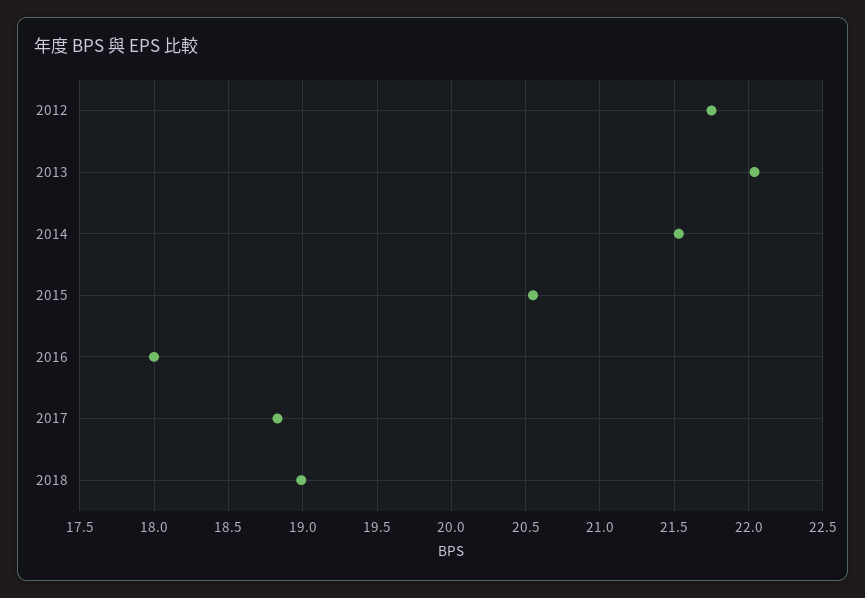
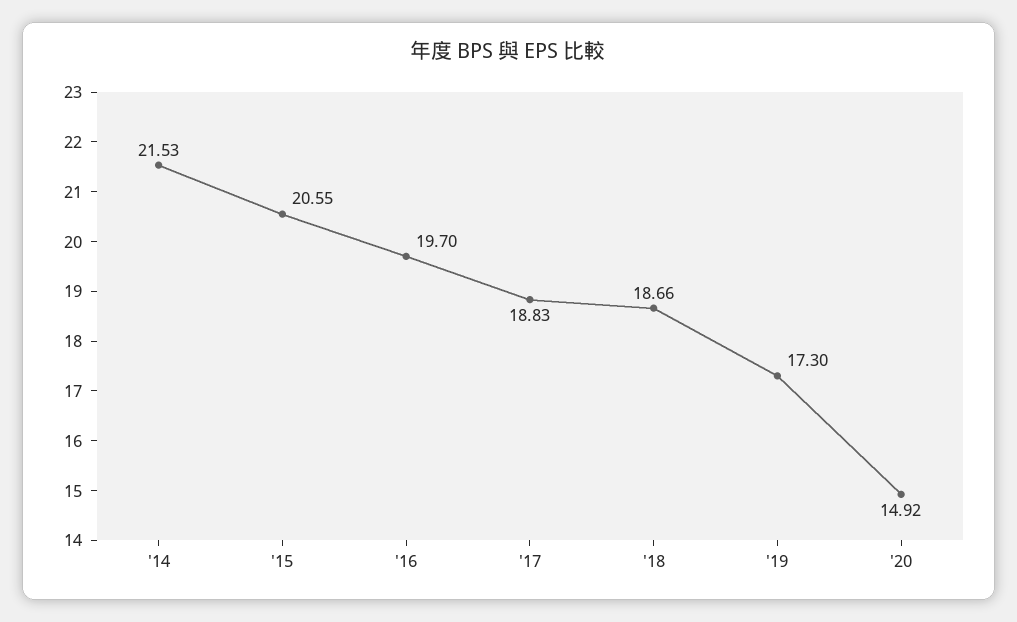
2012: 21.75 -> none
2013: 22.05 -> none
2016: 18 -> 19.7
2018: 19 -> 18.66
'19: none -> 17.3
'20: none -> 14.92

